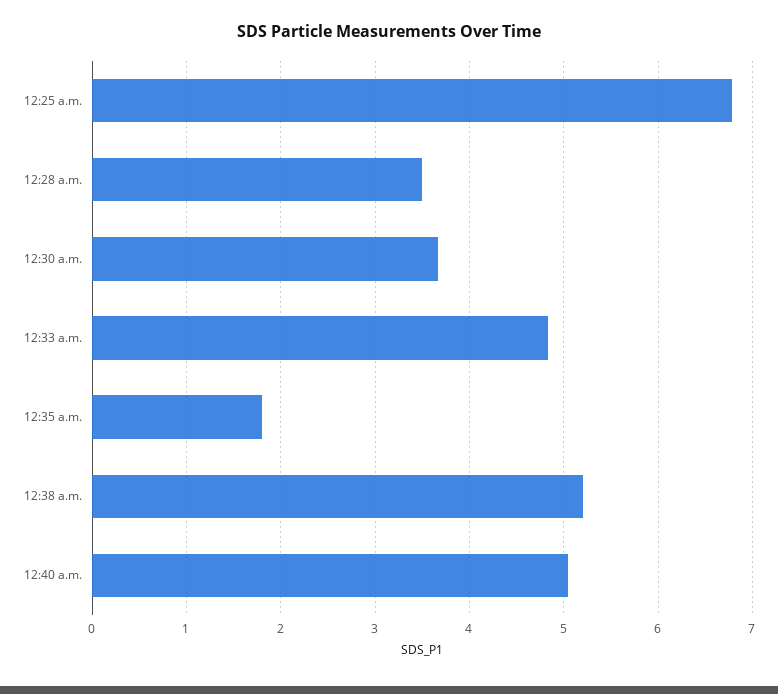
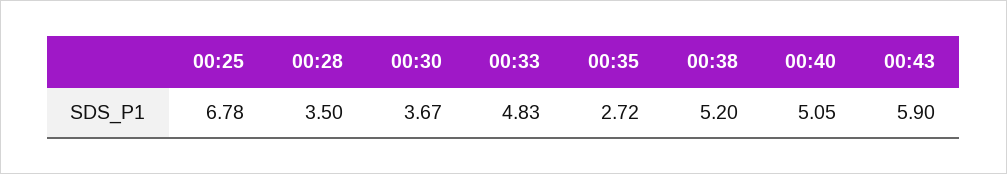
12:35 a.m.: 1.8 -> 2.72
00:43: none -> 5.9

